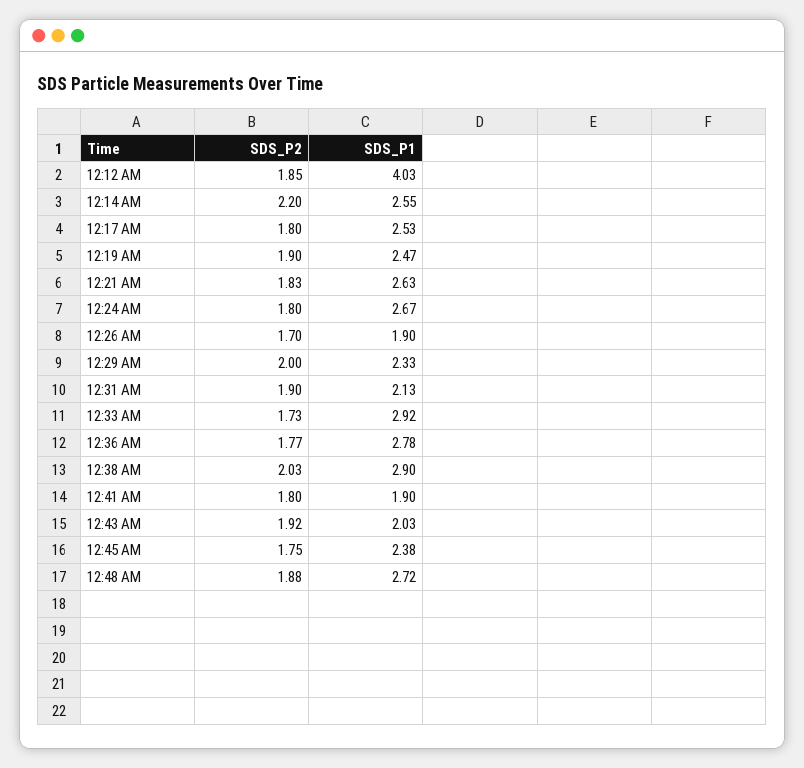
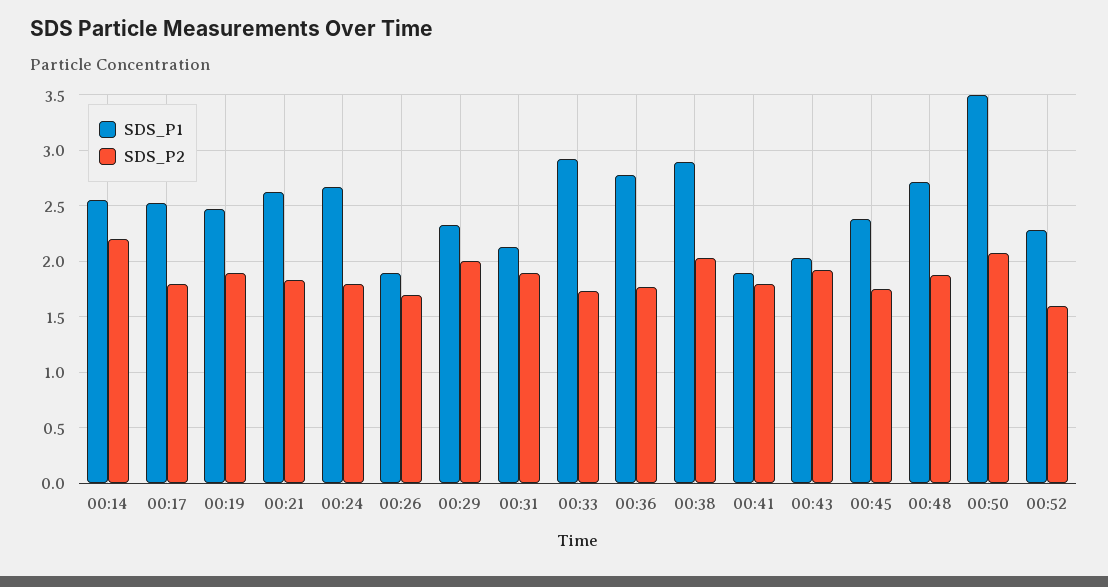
SDS_P2, 12:12 AM: 1.85 -> none
SDS_P1, 12:12 AM: 4.03 -> none
SDS_P1, 00:50: none -> 3.5
SDS_P2, 00:50: none -> 2.1
SDS_P1, 00:52: none -> 2.3
SDS_P2, 00:52: none -> 1.6

